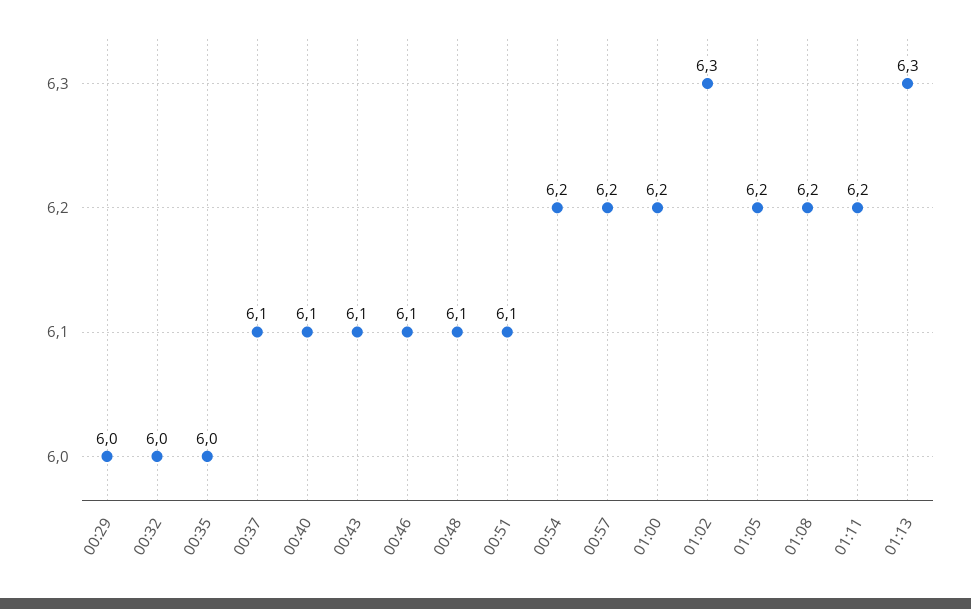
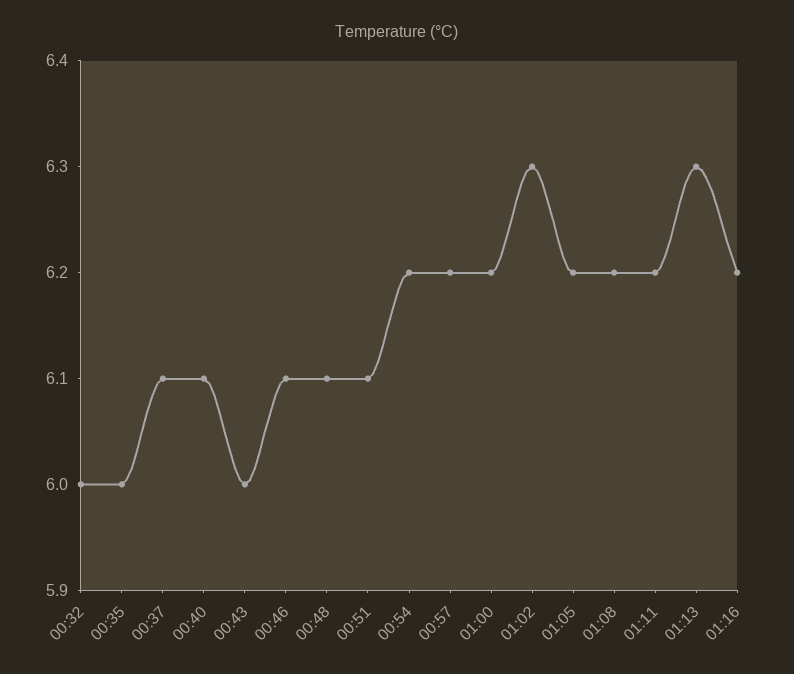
00:29: 6 -> none
00:43: 6.1 -> 6
01:16: none -> 6.2

